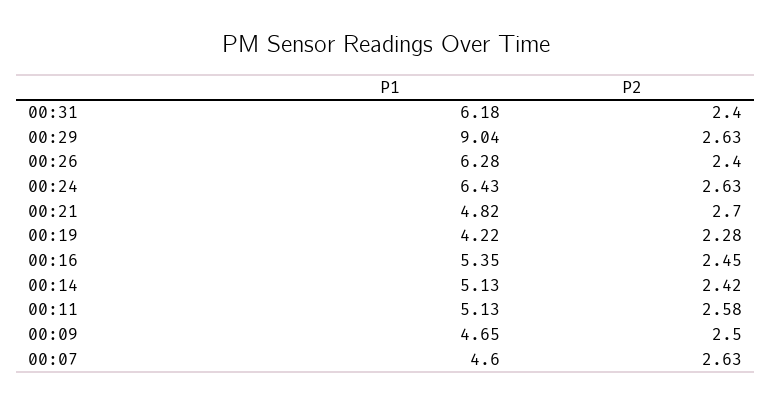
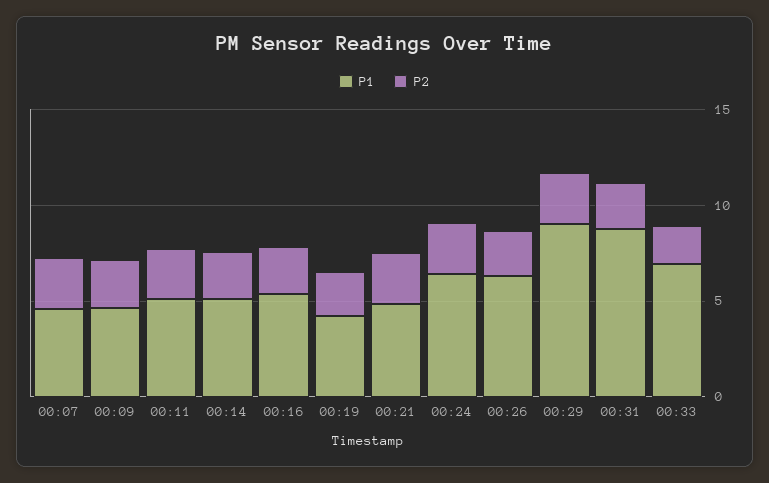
P1, 00:31: 6.18 -> 9
P1, 00:33: none -> 7
P2, 00:33: none -> 2

